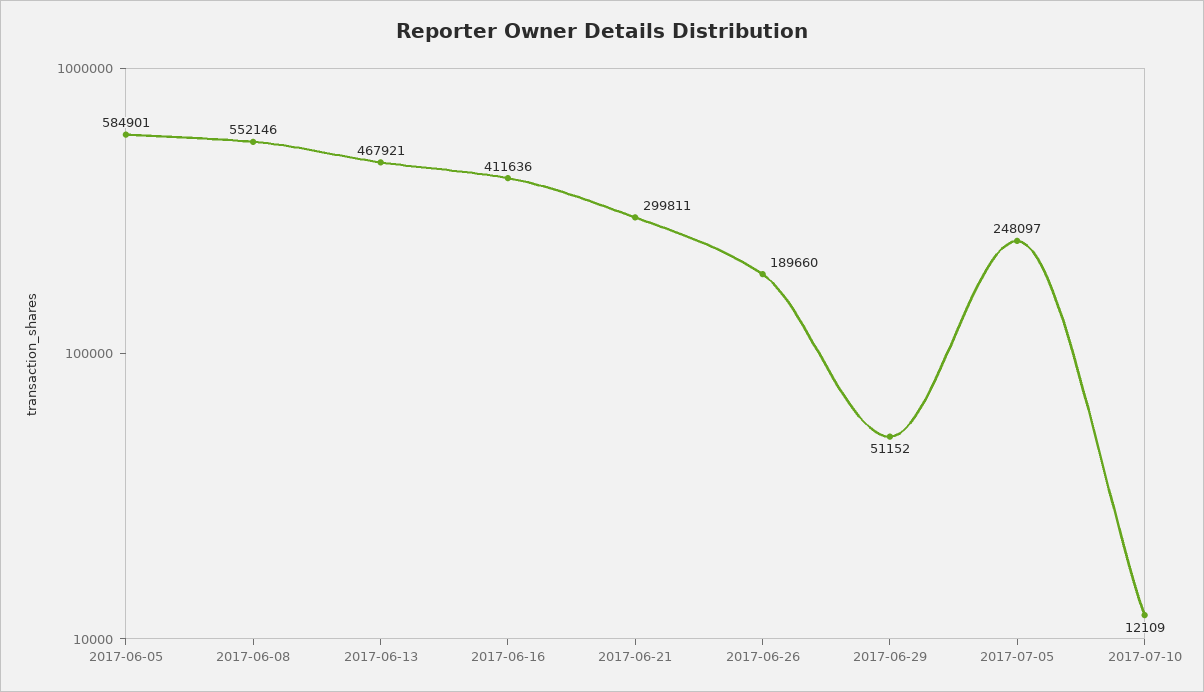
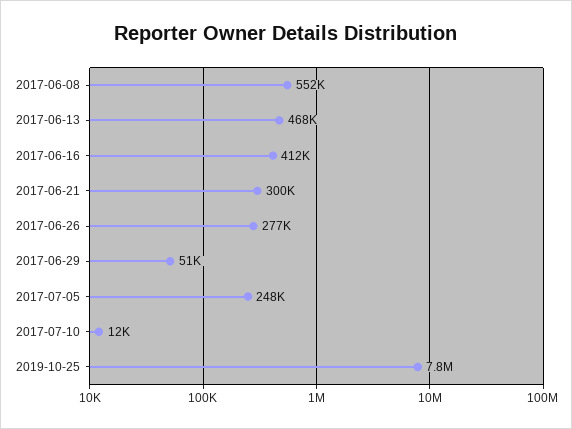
2017-06-05: 584901 -> none
2017-06-26: 189660 -> 277000
2019-10-25: none -> 7800000

